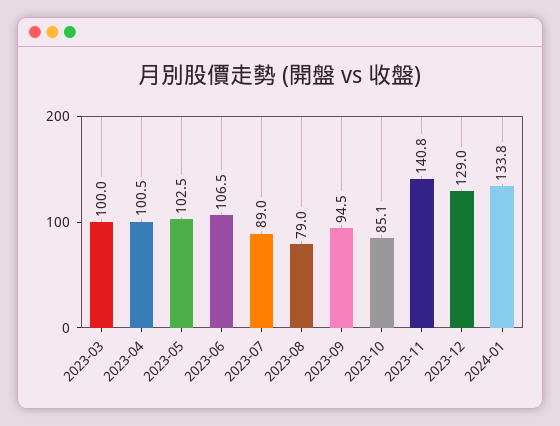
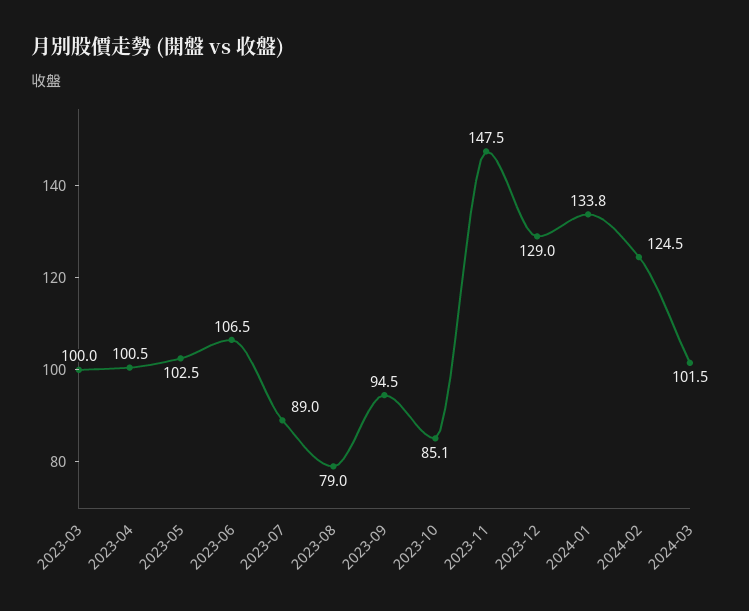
2023-11: 140.8 -> 147.5
2024-02: none -> 124.5
2024-03: none -> 101.5

